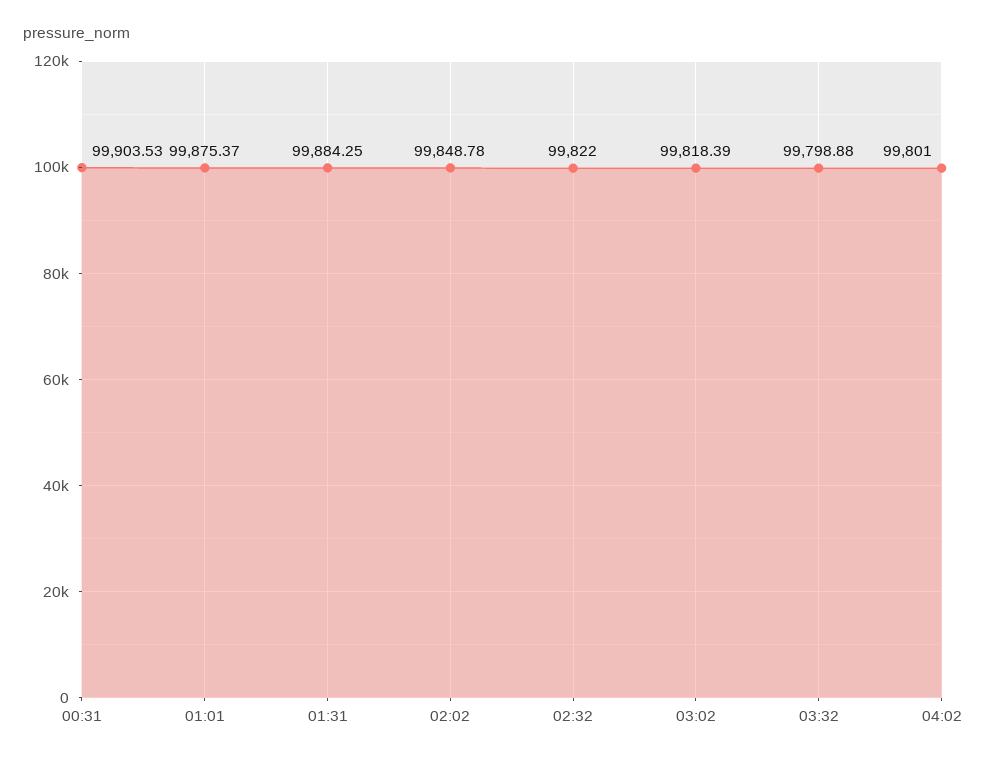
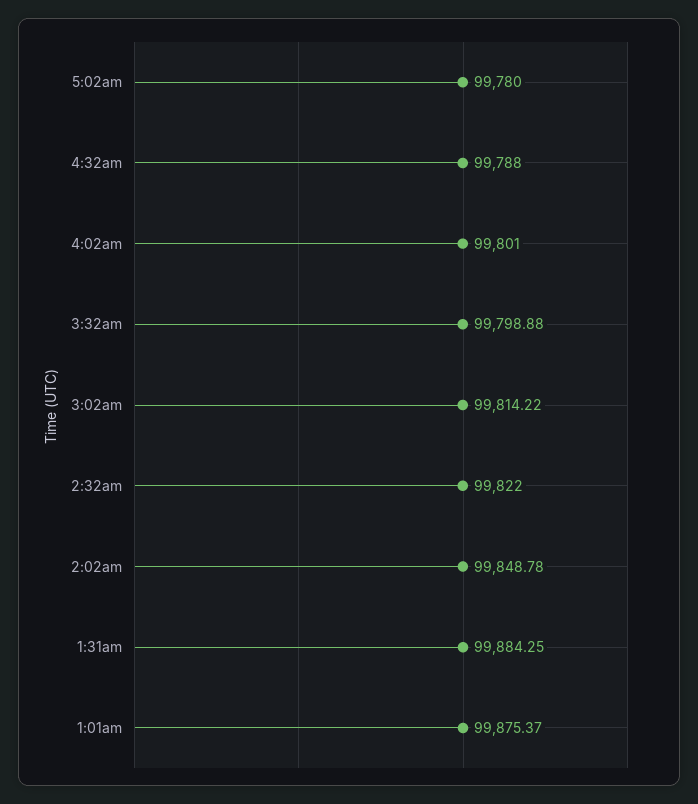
00:31: 99903.53 -> none
03:02: 99818.39 -> 99814.22
5:02am: none -> 99780
4:32am: none -> 99788

